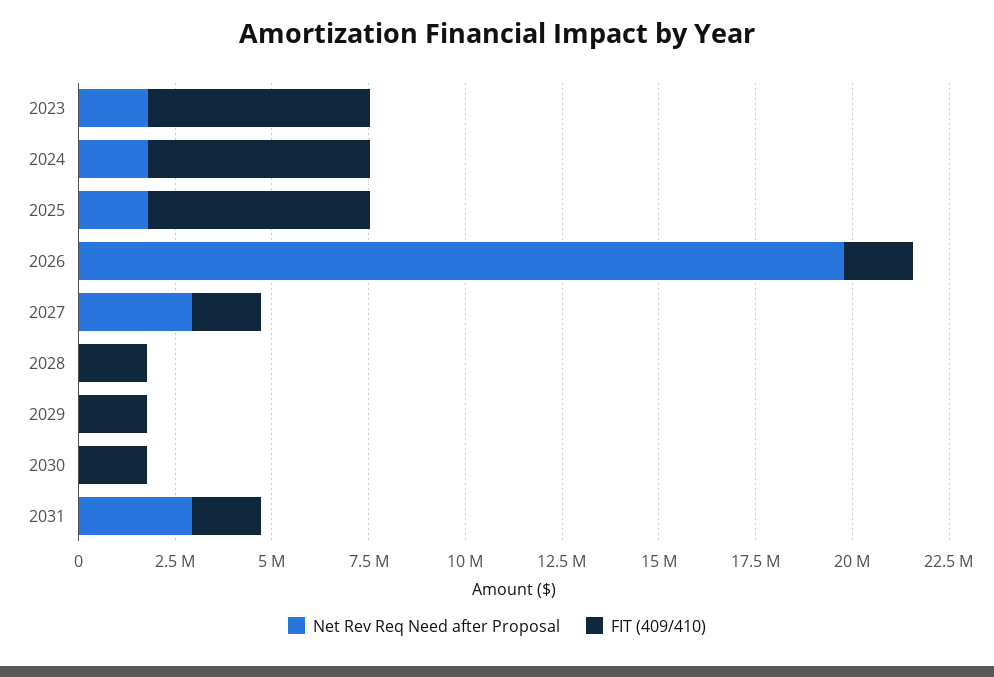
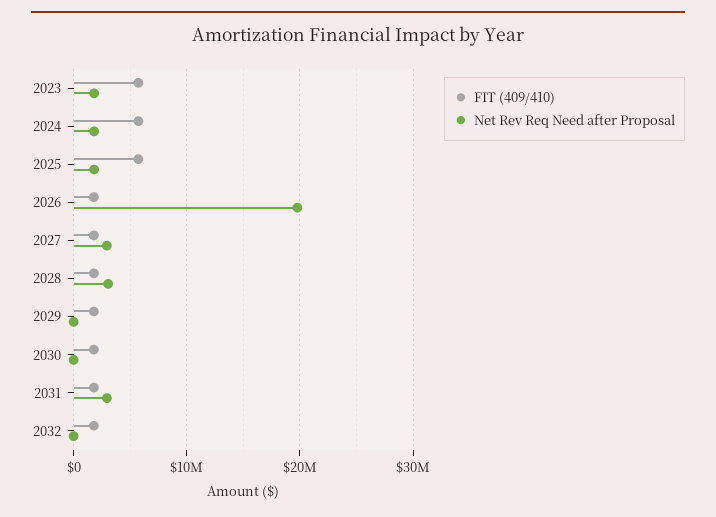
Net Rev Req Need after Proposal, 2028: 0 -> 3000000
FIT (409/410), 2032: none -> 2000000
Net Rev Req Need after Proposal, 2032: none -> 0

